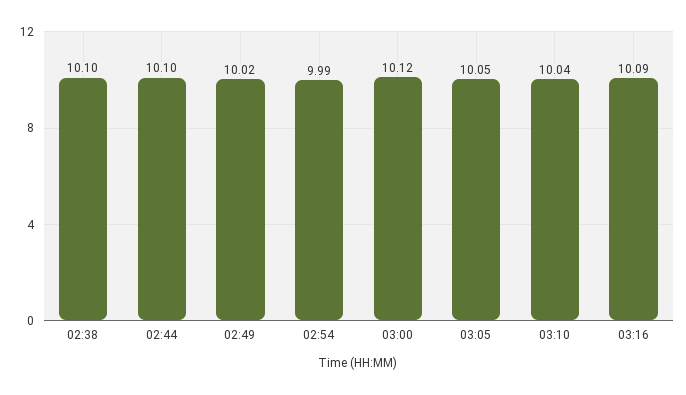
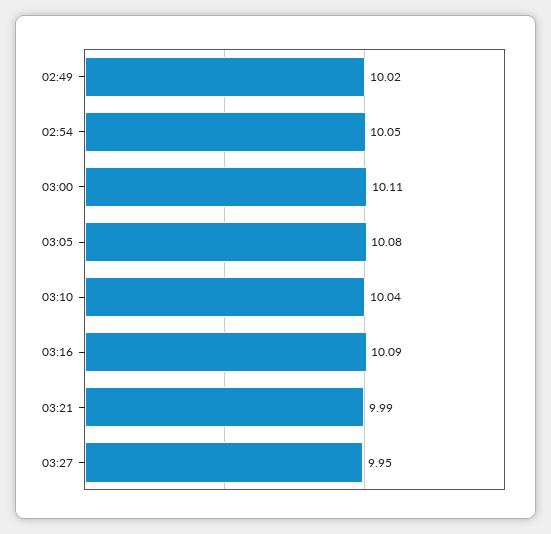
02:38: 10.1 -> none
02:44: 10.1 -> none
02:54: 9.99 -> 10.05
03:00: 10.12 -> 10.11
03:05: 10.05 -> 10.08
03:21: none -> 9.99
03:27: none -> 9.95

